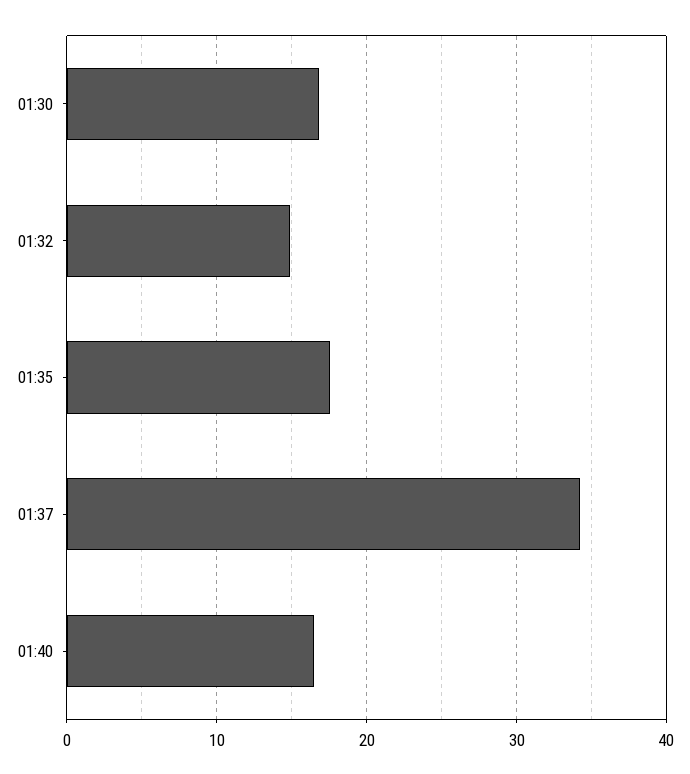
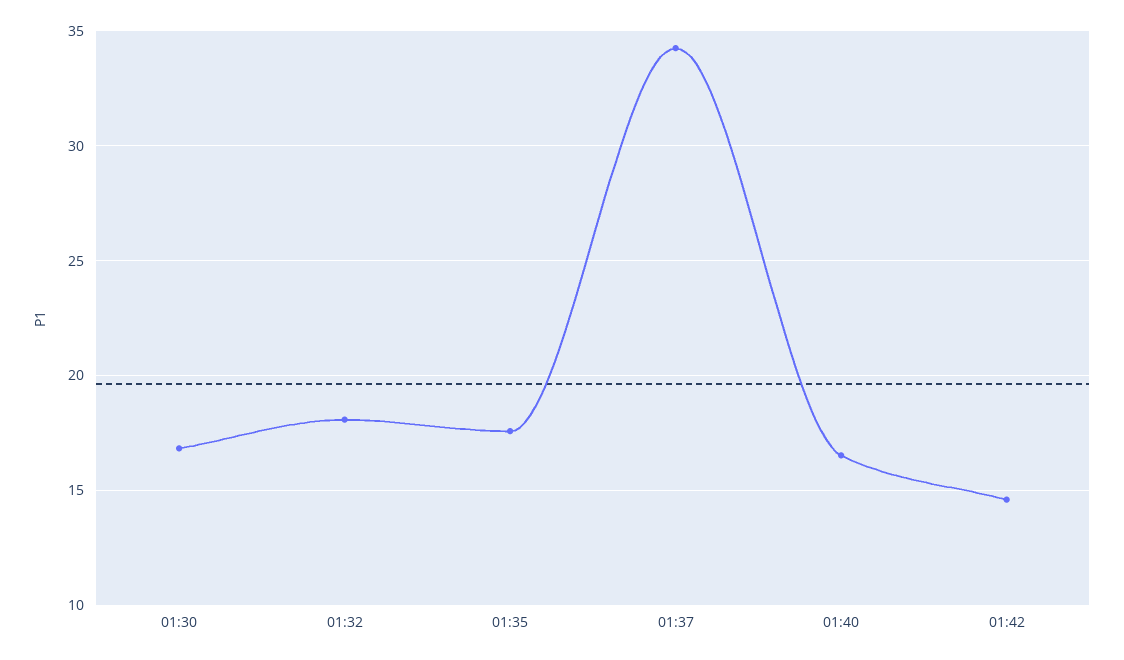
01:32: 15 -> 18
01:42: none -> 14.5

